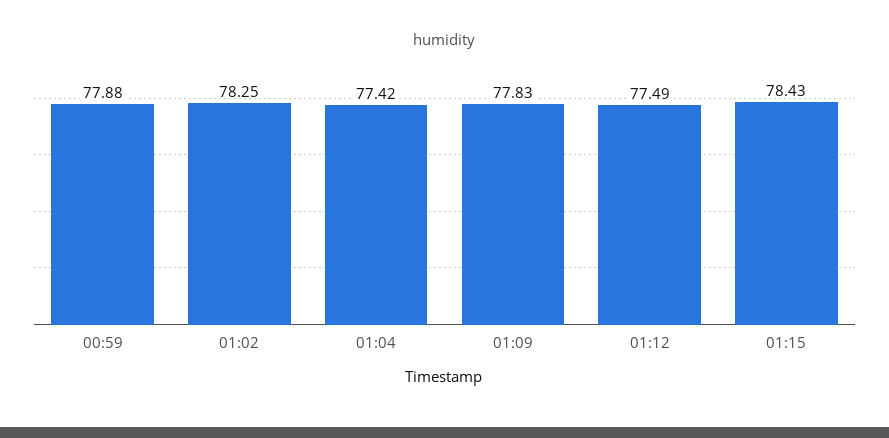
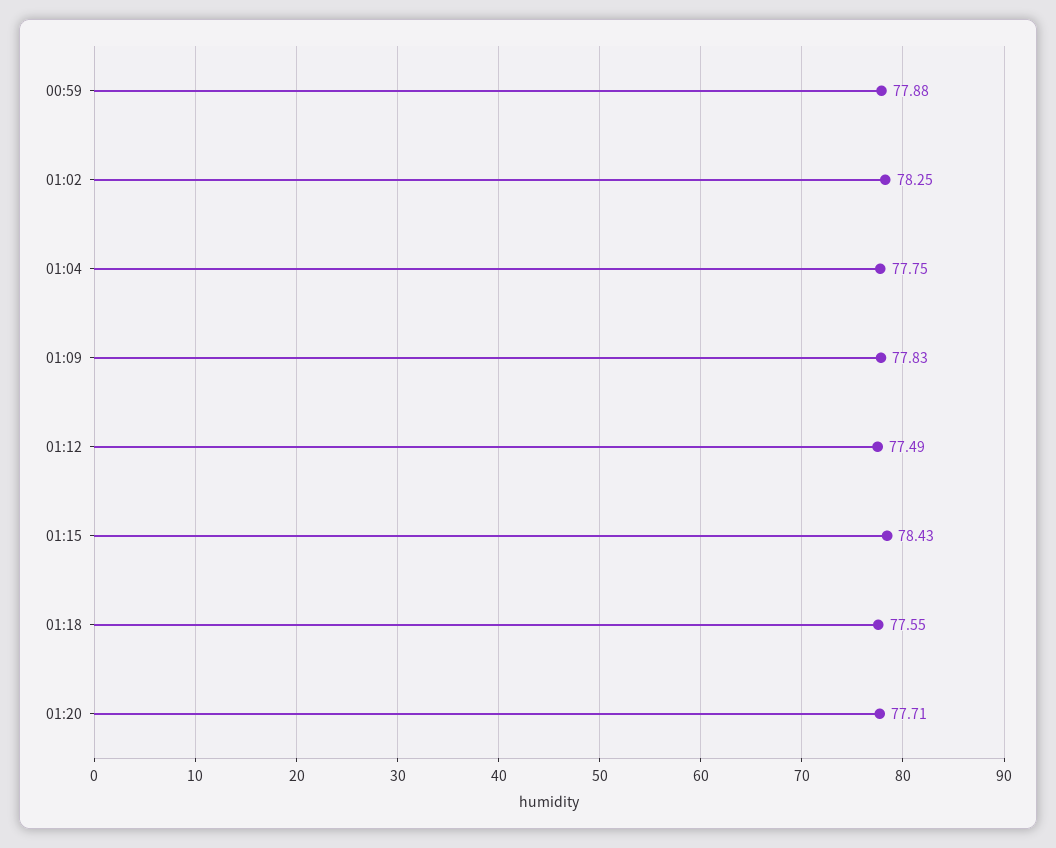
01:04: 77.42 -> 77.75
01:18: none -> 77.55
01:20: none -> 77.71

